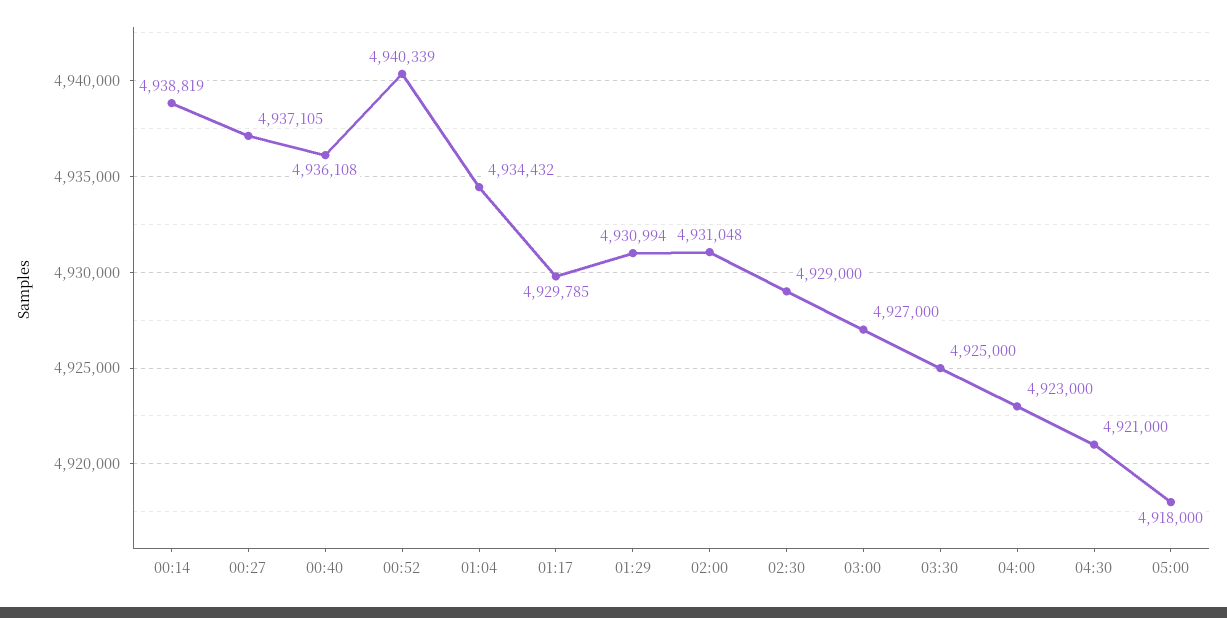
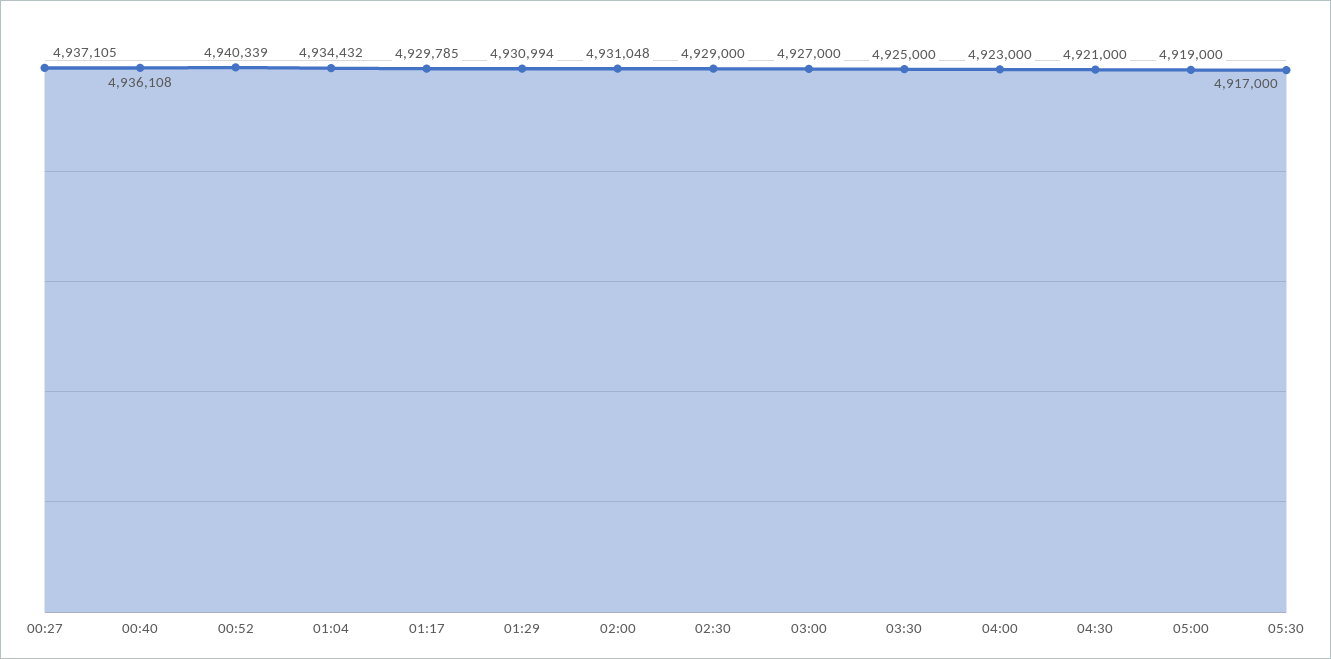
00:14: 4938819 -> none
05:00: 4918000 -> 4919000
05:30: none -> 4917000

